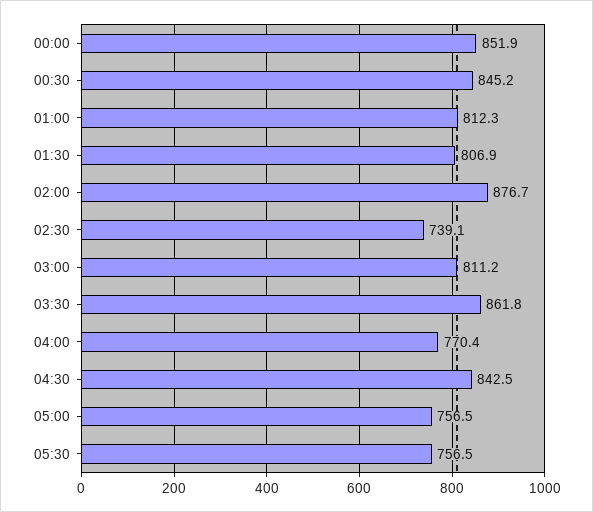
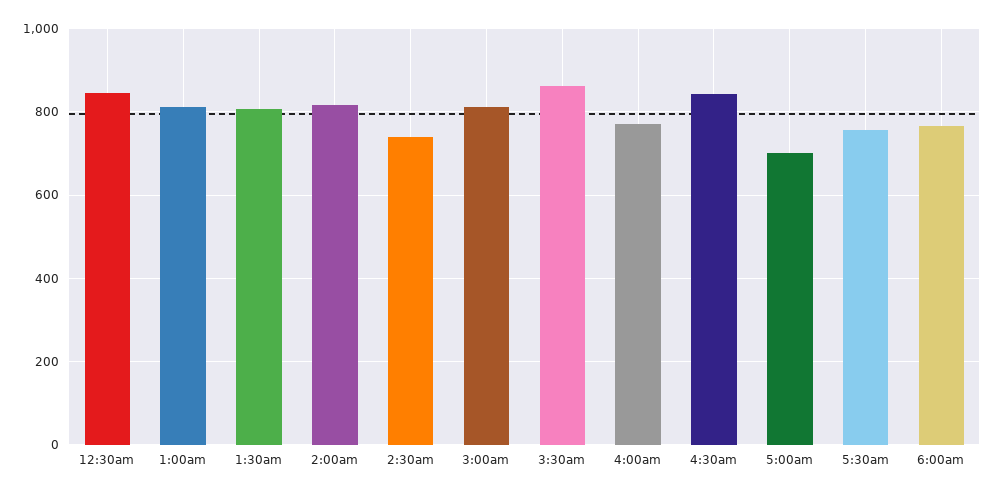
00:00: 851.9 -> none
02:00: 876.7 -> 820
05:00: 756.5 -> 700
6:00am: none -> 760

